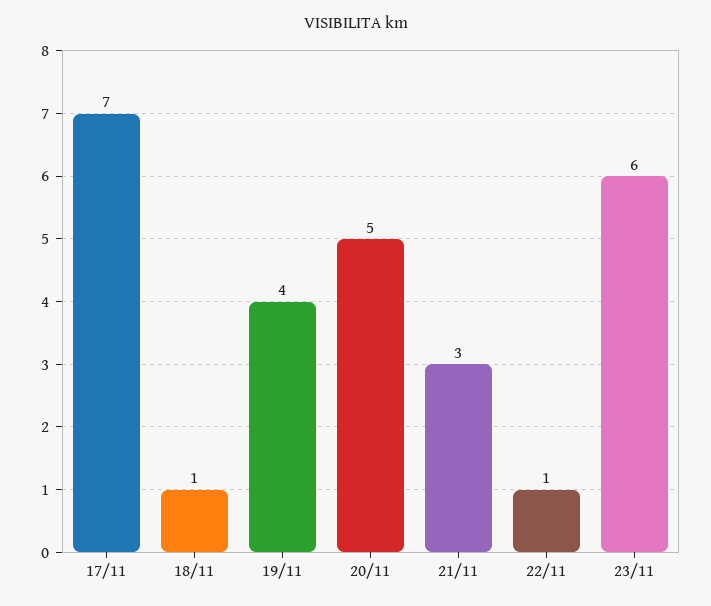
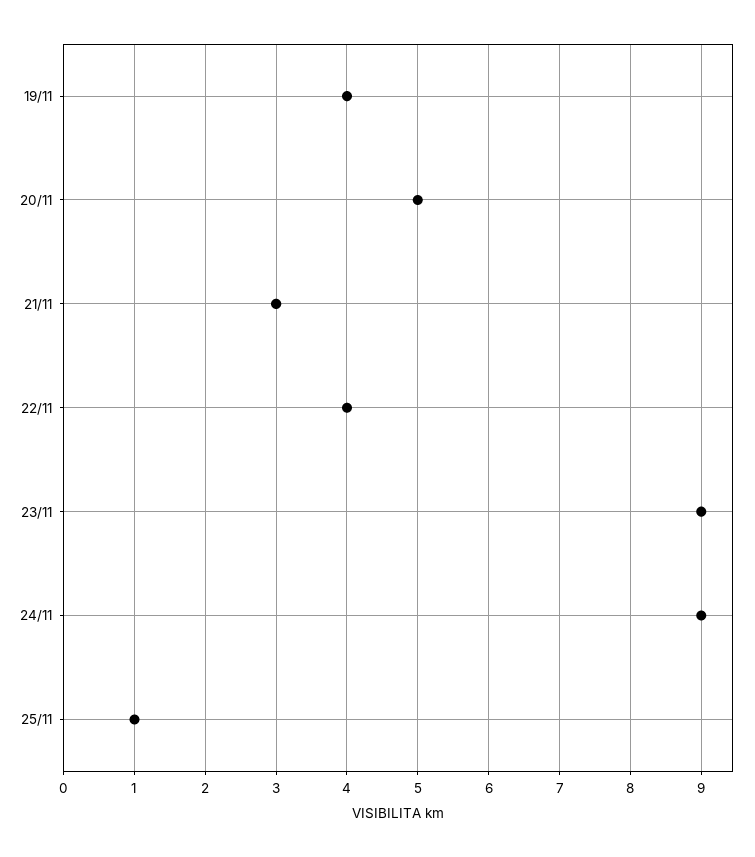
17/11: 7 -> none
18/11: 1 -> none
22/11: 1 -> 4
23/11: 6 -> 9
24/11: none -> 9
25/11: none -> 1

